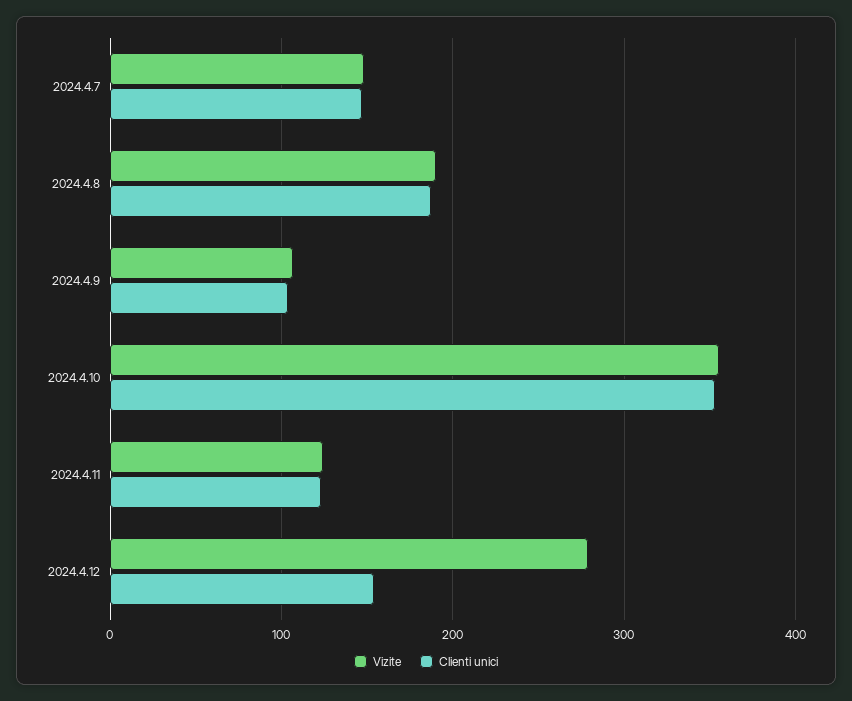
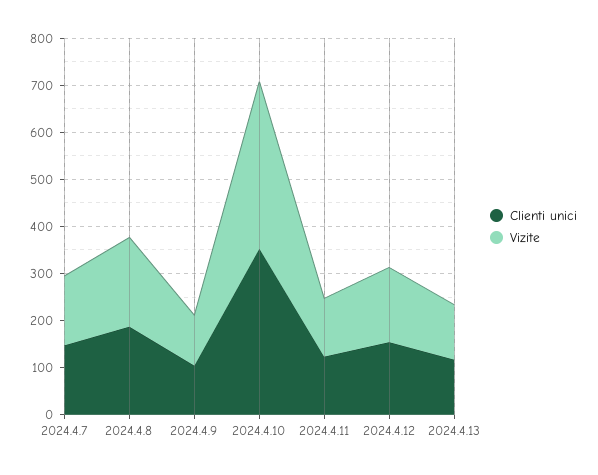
Vizite, 2024.4.12: 280 -> 160
Clienti unici, 2024.4.13: none -> 120
Vizite, 2024.4.13: none -> 120

